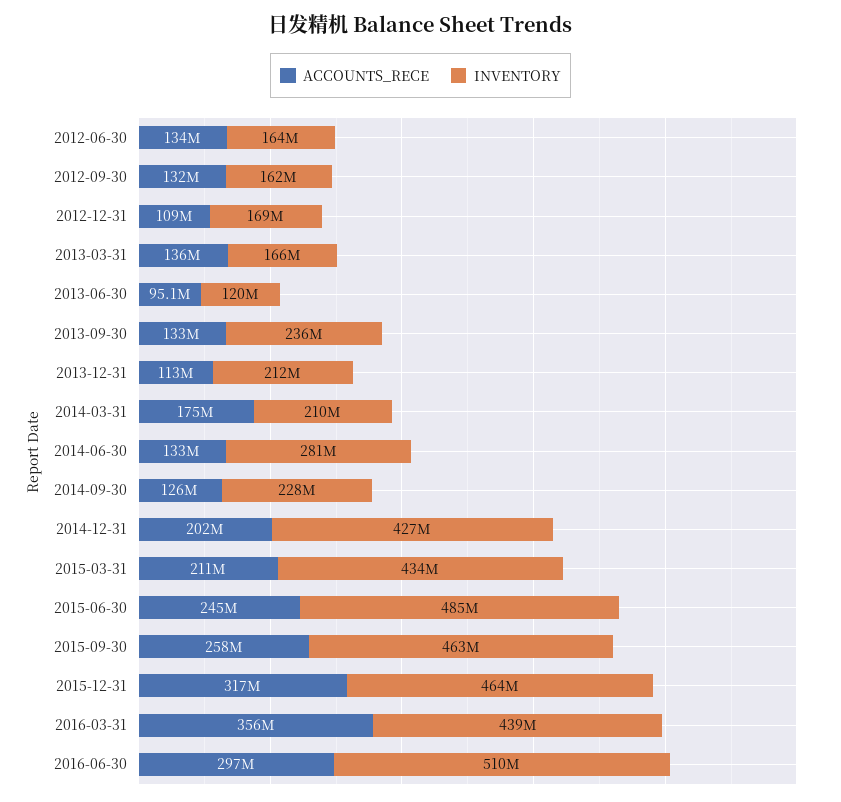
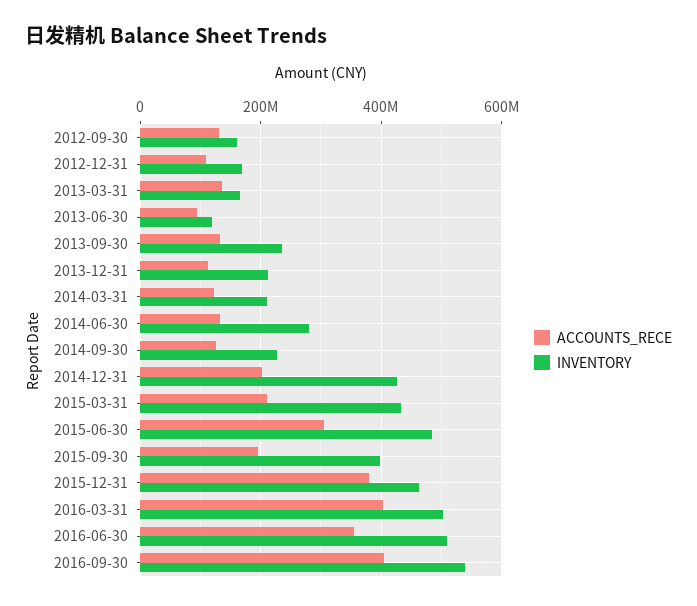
ACCOUNTS_RECE, 2012-06-30: 134000000 -> none
INVENTORY, 2012-06-30: 164000000 -> none
ACCOUNTS_RECE, 2014-03-31: 175000000 -> 120000000
ACCOUNTS_RECE, 2015-06-30: 245000000 -> 300000000
ACCOUNTS_RECE, 2015-09-30: 258000000 -> 200000000
INVENTORY, 2015-09-30: 463000000 -> 400000000
ACCOUNTS_RECE, 2015-12-31: 317000000 -> 380000000
ACCOUNTS_RECE, 2016-03-31: 356000000 -> 400000000
INVENTORY, 2016-03-31: 439000000 -> 500000000
ACCOUNTS_RECE, 2016-06-30: 297000000 -> 360000000
ACCOUNTS_RECE, 2016-09-30: none -> 400000000
INVENTORY, 2016-09-30: none -> 540000000

